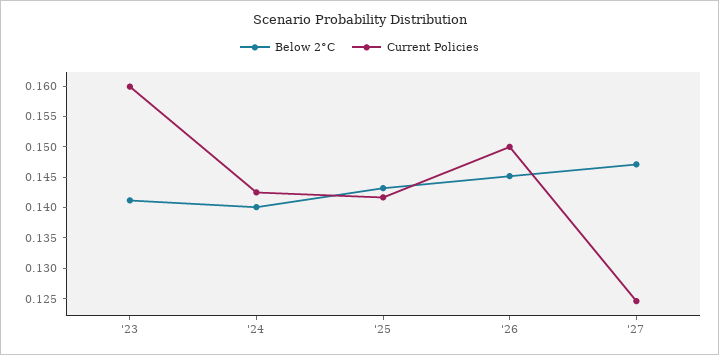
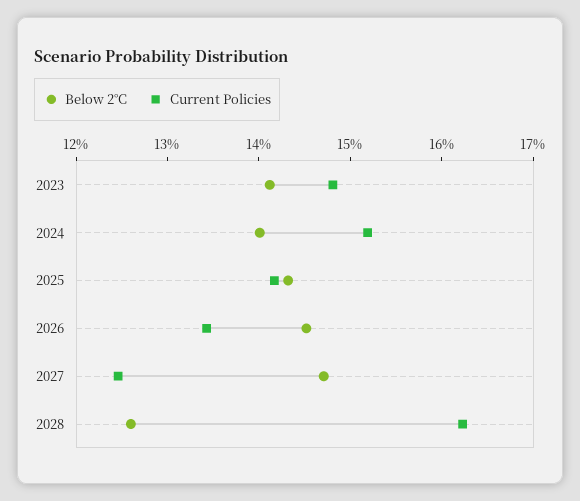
Current Policies, '23: 0.16 -> 0.148
Current Policies, '24: 0.1425 -> 0.152
Current Policies, '26: 0.15 -> 0.134
Below 2°C, 2028: none -> 0.126
Current Policies, 2028: none -> 0.162

